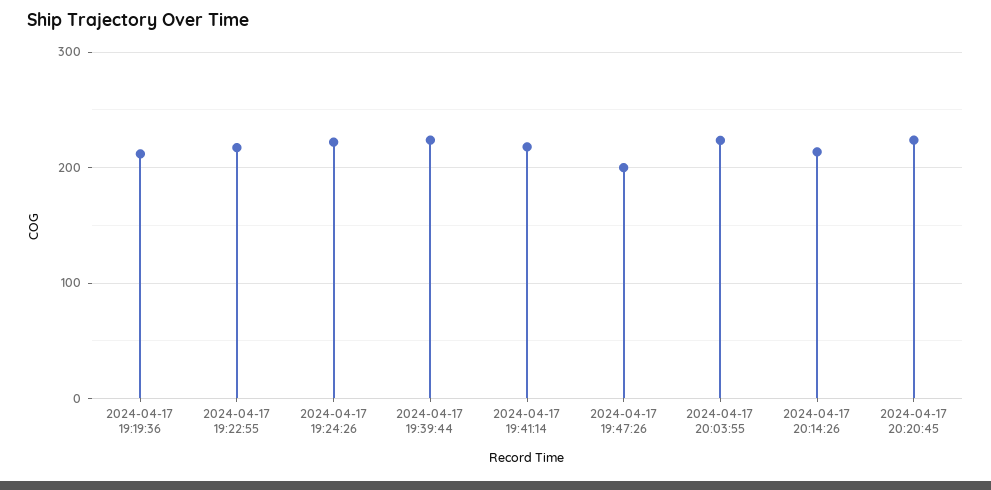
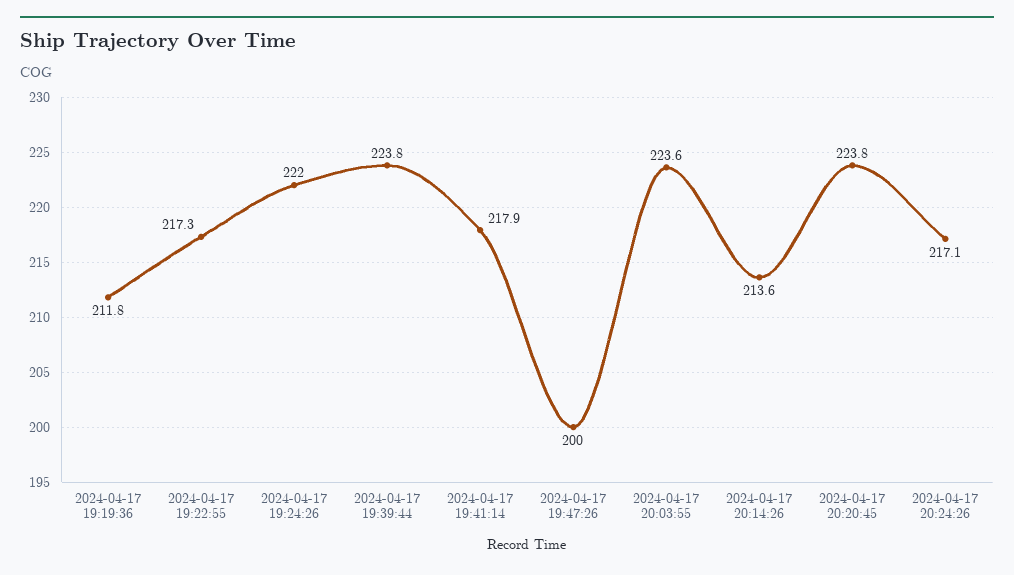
2024-04-17 20:24:26: none -> 217.1

